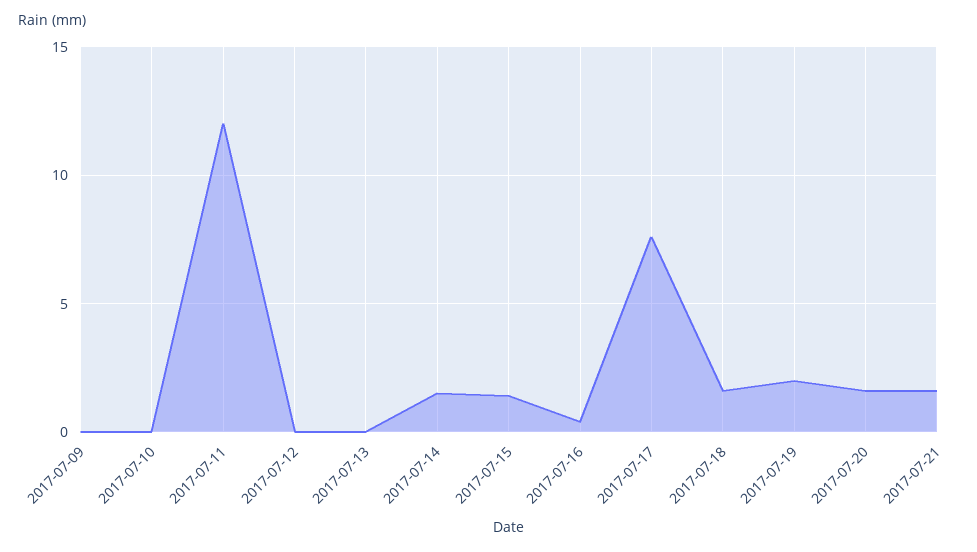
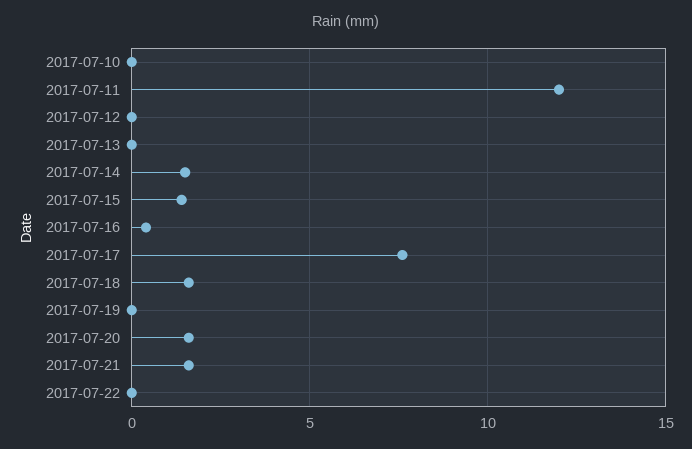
2017-07-09: 0 -> none
2017-07-19: 2 -> 0
2017-07-22: none -> 0

